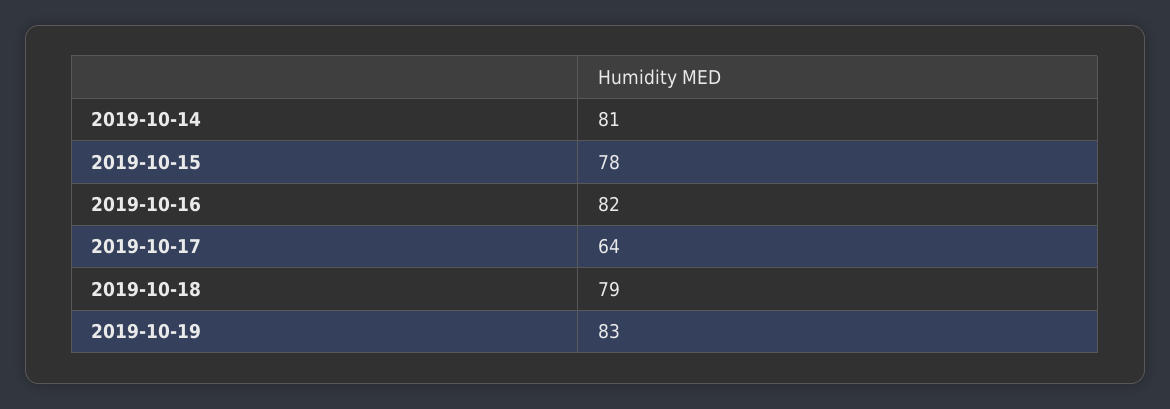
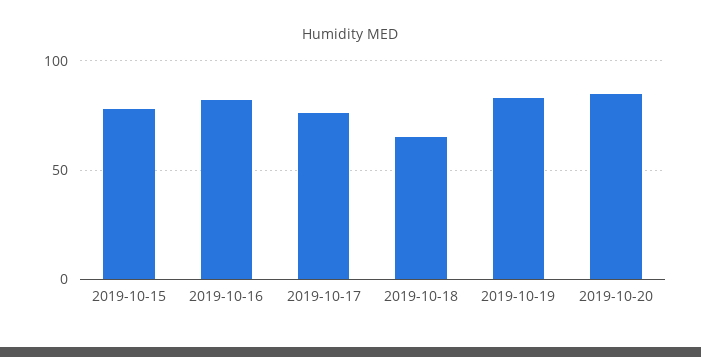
2019-10-14: 81 -> none
2019-10-17: 64 -> 75
2019-10-18: 79 -> 65
2019-10-20: none -> 85

